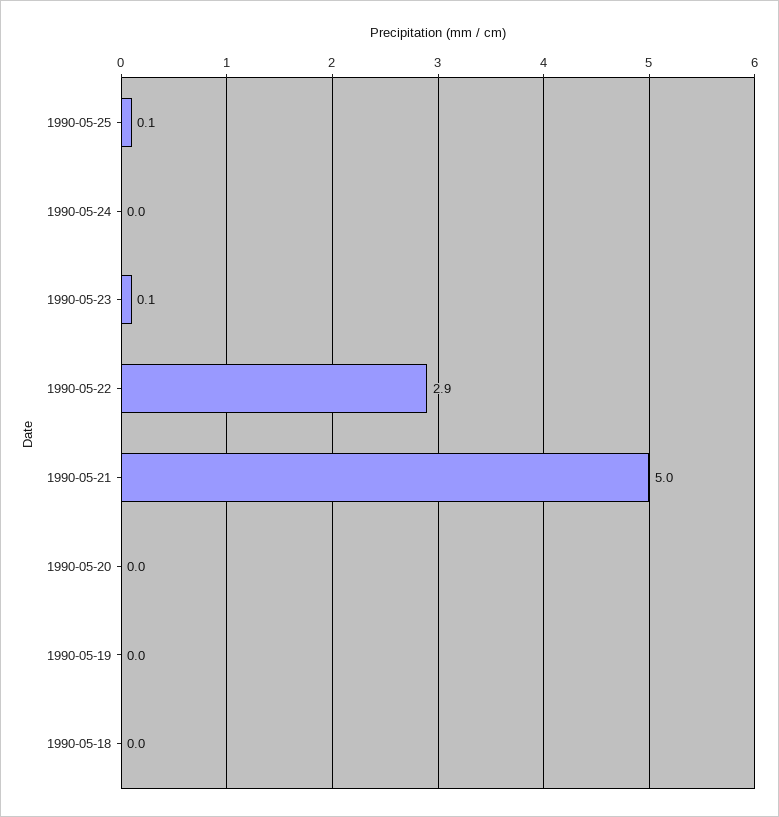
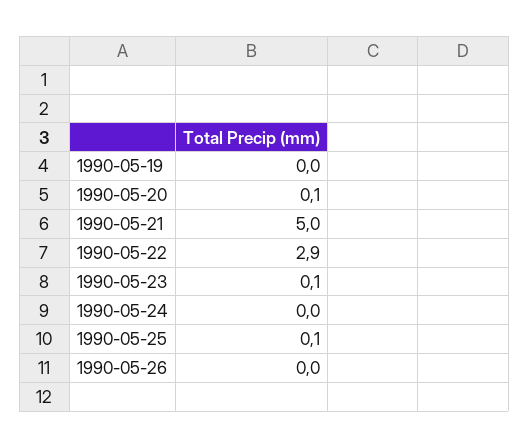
1990-05-20: 0 -> 0.1
1990-05-18: 0 -> none
1990-05-26: none -> 0

